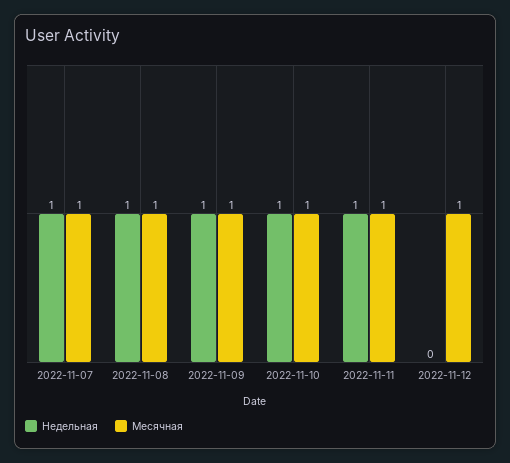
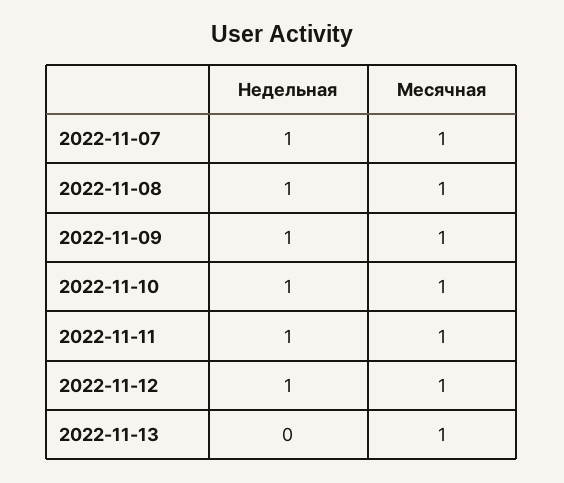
Недельная, 2022-11-12: 0 -> 1
Недельная, 2022-11-13: none -> 0
Месячная, 2022-11-13: none -> 1

